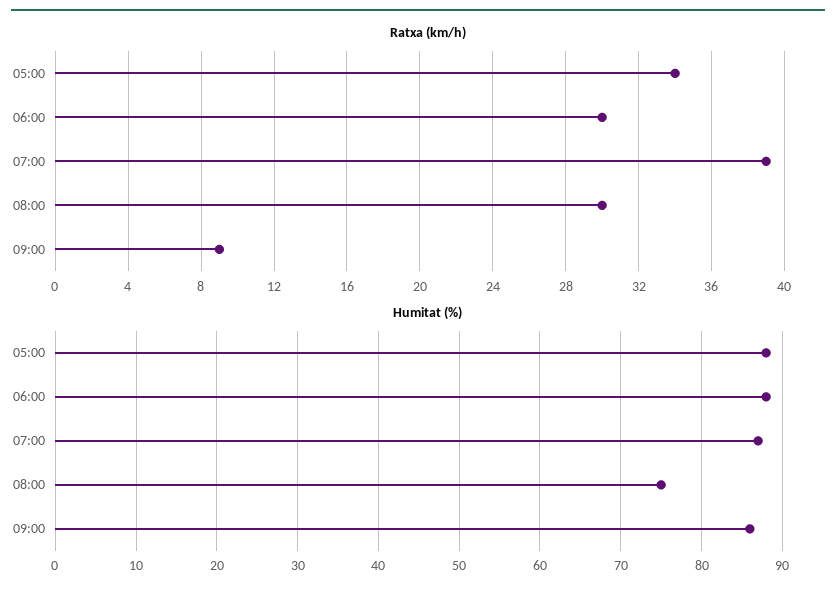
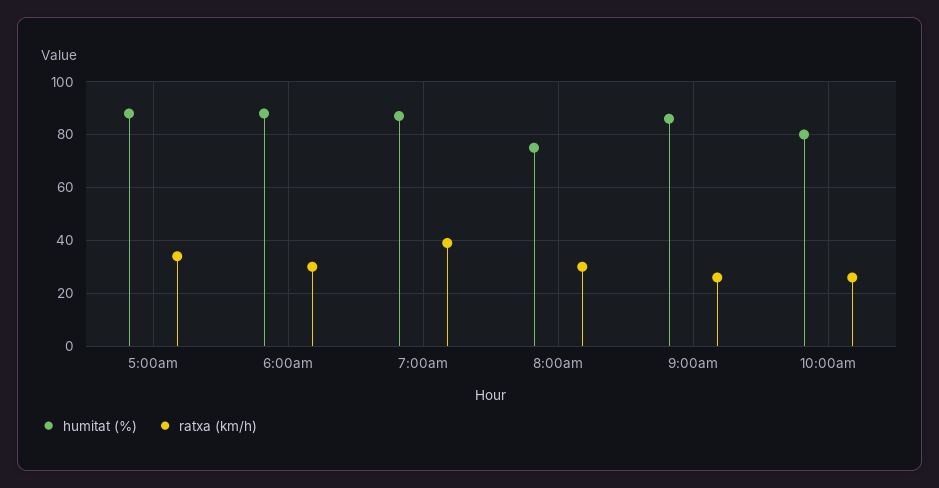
Ratxa (km/h), 09:00: 9 -> 25
Humitat (%), 10:00am: none -> 80
Ratxa (km/h), 10:00am: none -> 25

